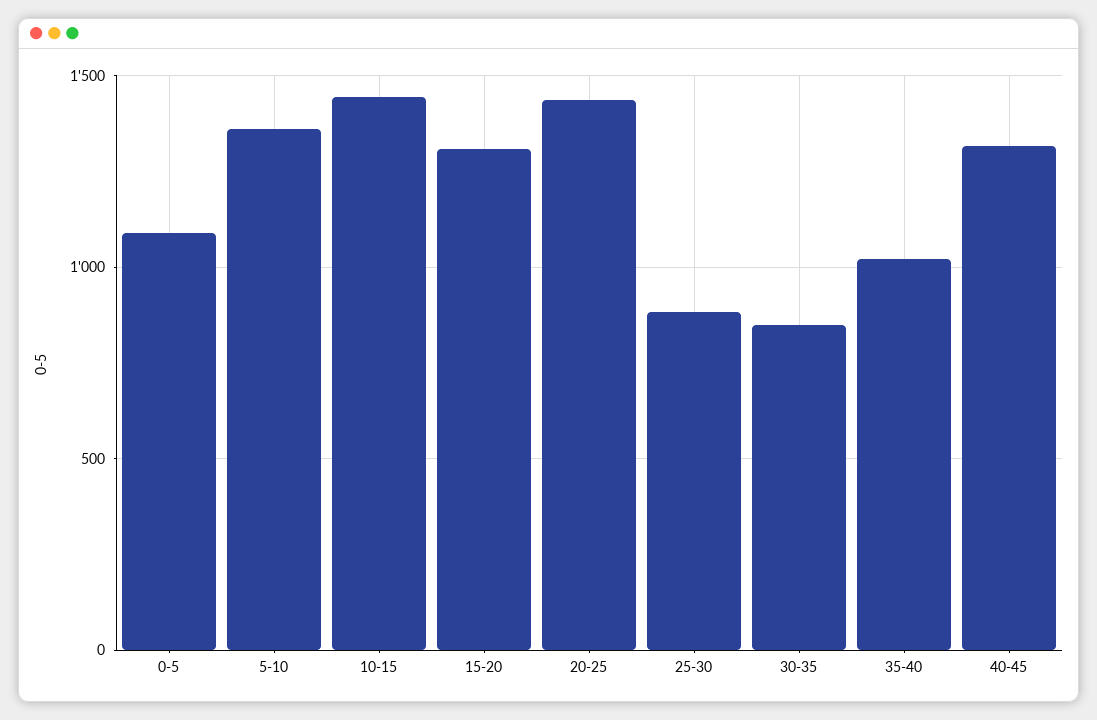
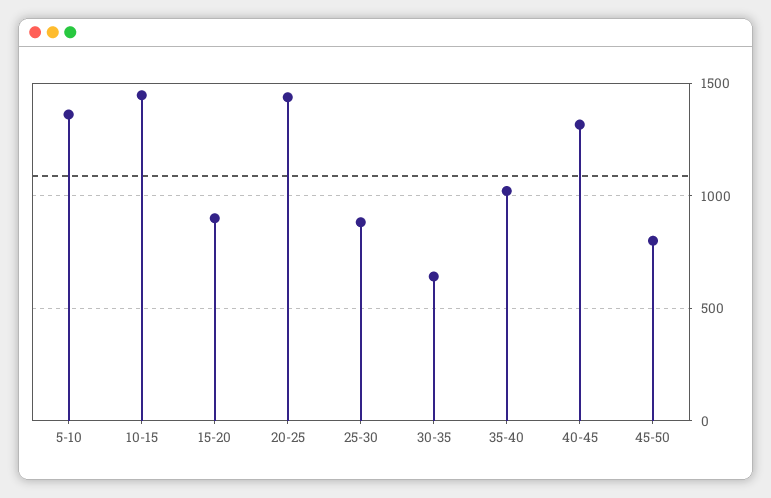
0-5: 1100 -> none
15-20: 1300 -> 900
30-35: 850 -> 650
45-50: none -> 800

